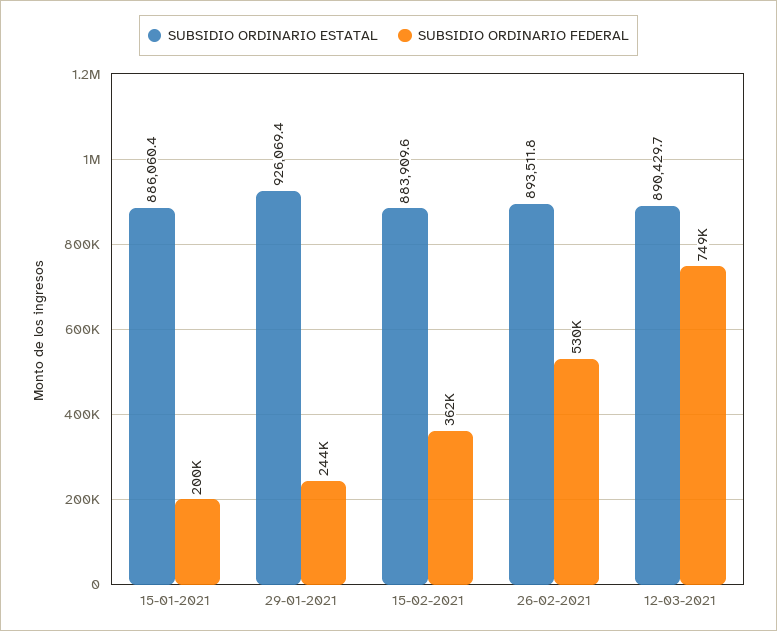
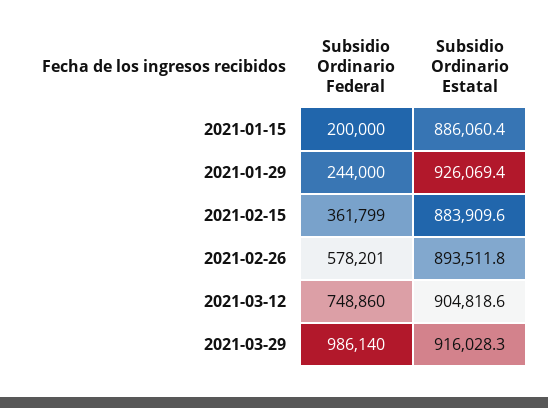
SUBSIDIO ORDINARIO FEDERAL, 26-02-2021: 530000 -> 578201
SUBSIDIO ORDINARIO ESTATAL, 12-03-2021: 890429.7 -> 904818.6
SUBSIDIO ORDINARIO FEDERAL, 2021-03-29: none -> 986140
SUBSIDIO ORDINARIO ESTATAL, 2021-03-29: none -> 916028.3

